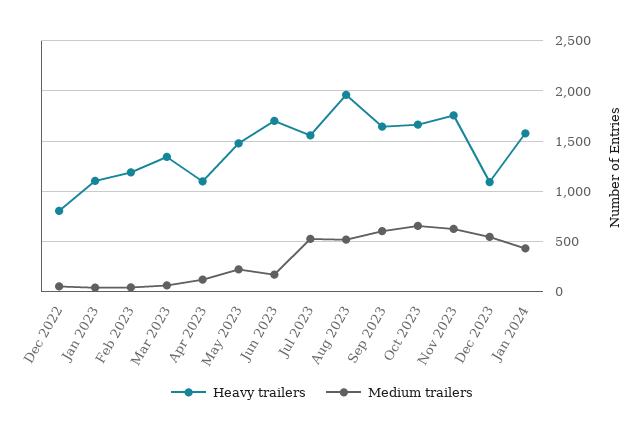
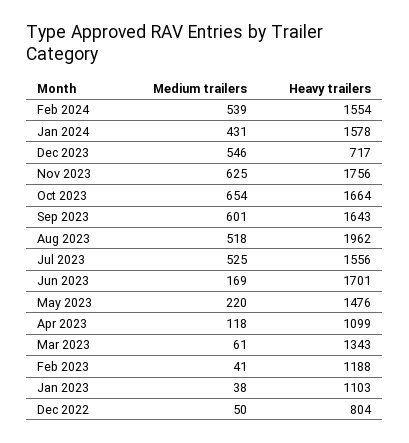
Heavy trailers, Dec 2023: 1100 -> 717
Medium trailers, Feb 2024: none -> 539
Heavy trailers, Feb 2024: none -> 1554

